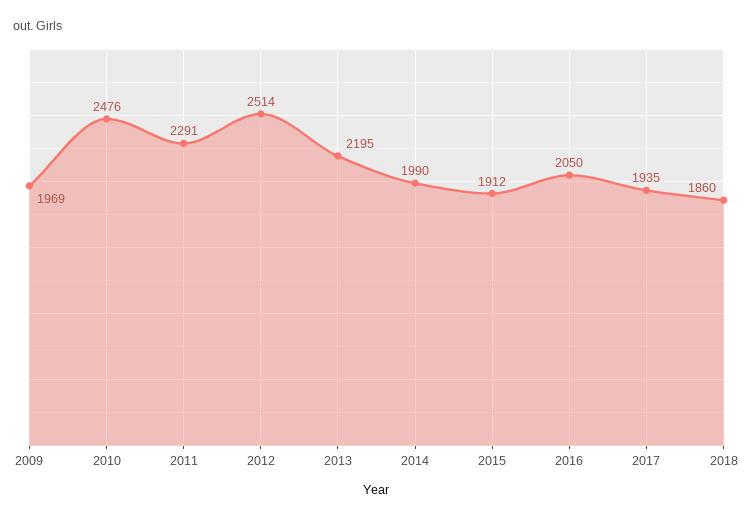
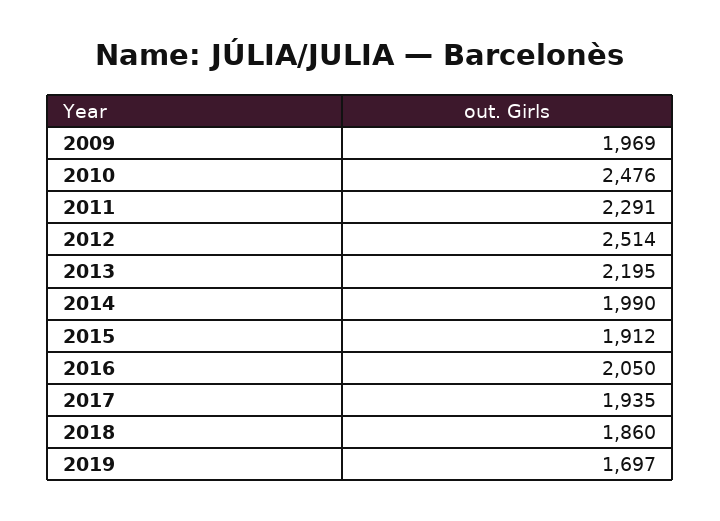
2019: none -> 1697

